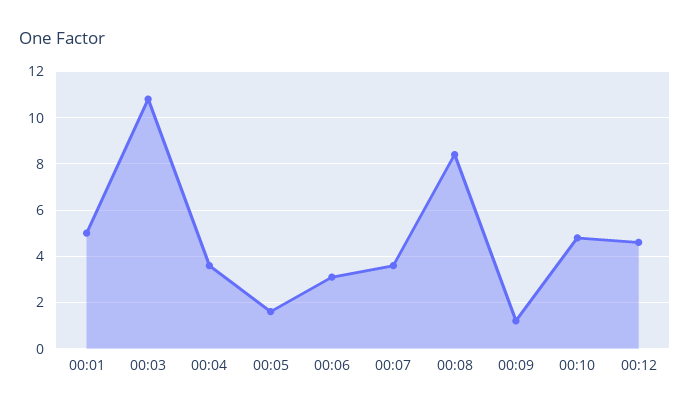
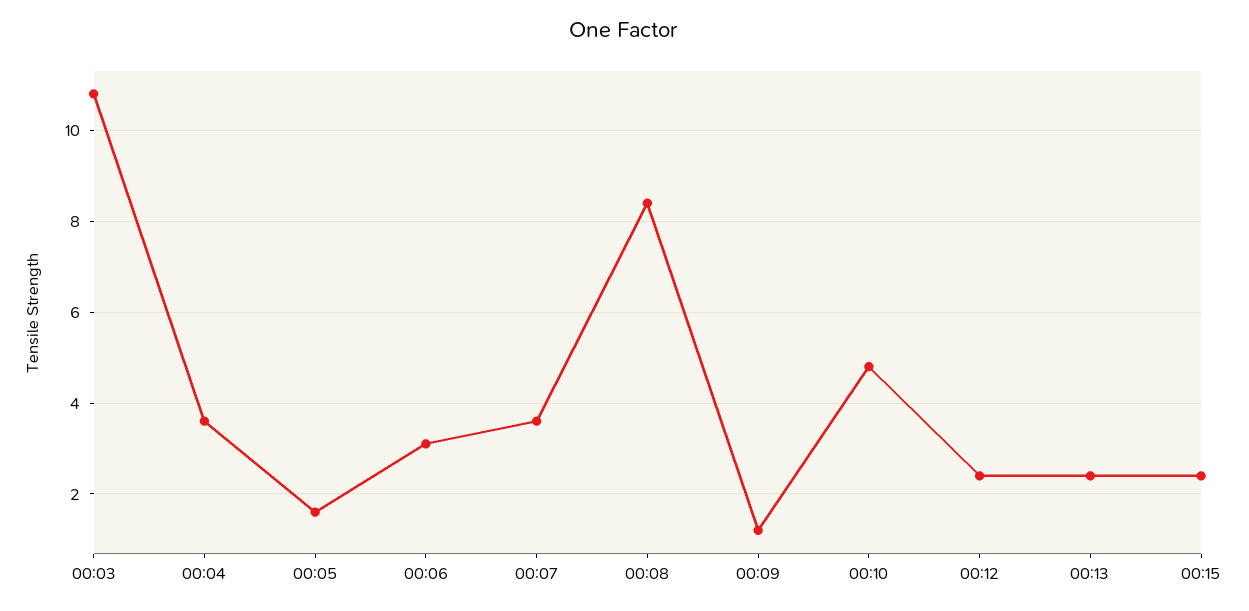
00:01: 5 -> none
00:12: 4.5 -> 2.5
00:13: none -> 2.5
00:15: none -> 2.5

